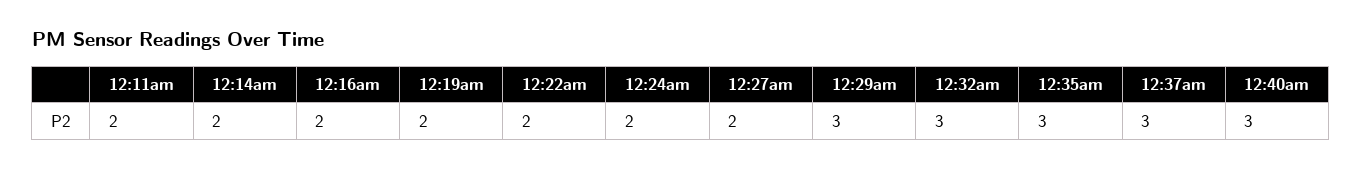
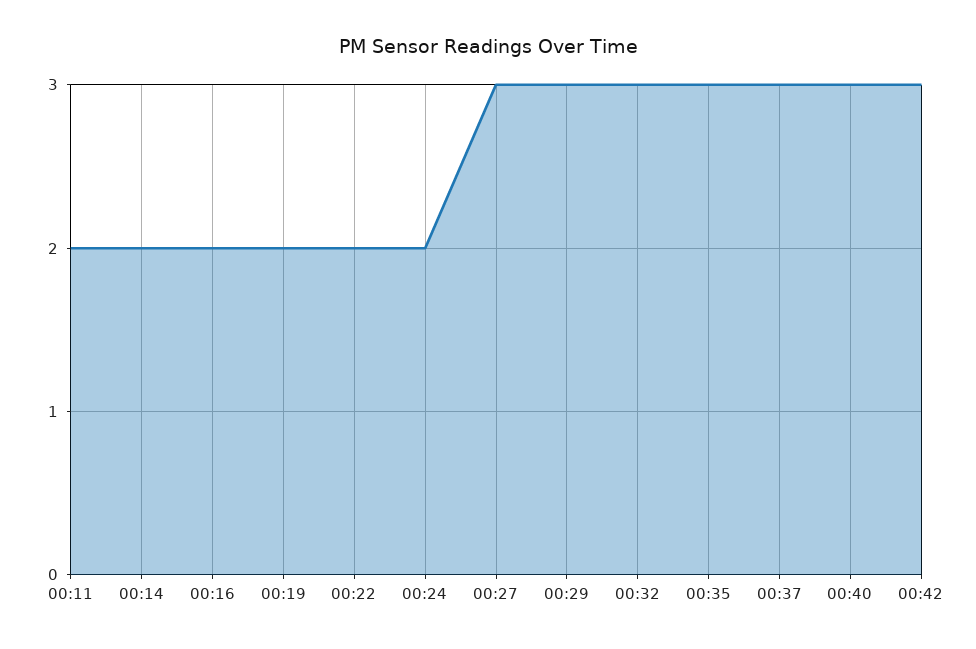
12:27am: 2 -> 3
00:42: none -> 3

